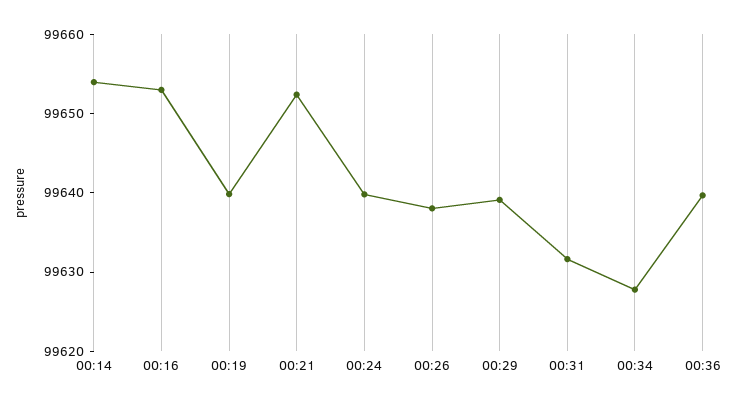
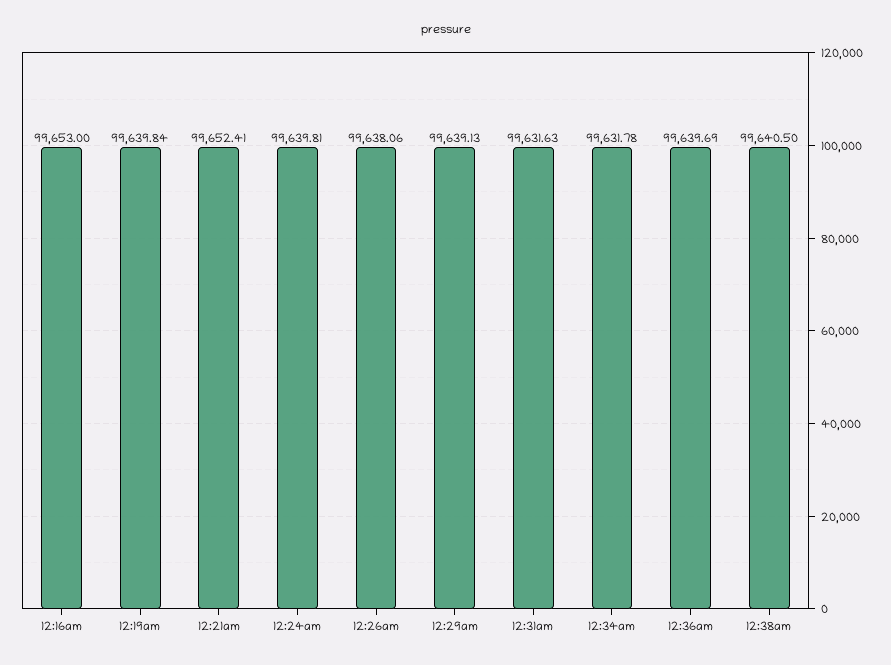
00:14: 99654 -> none
00:34: 99628 -> 99631.78
12:38am: none -> 99640.5

